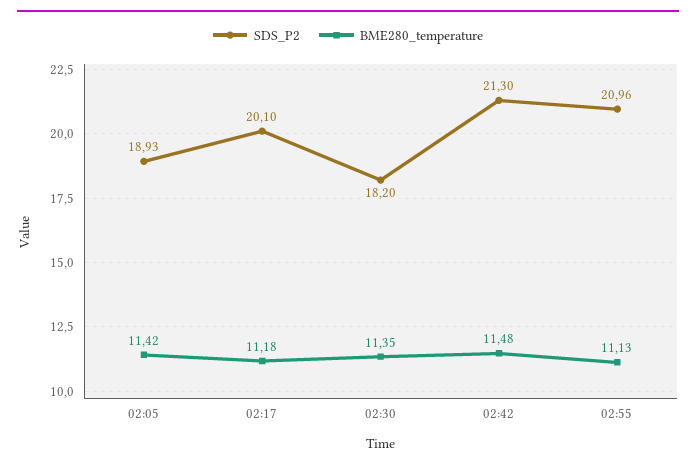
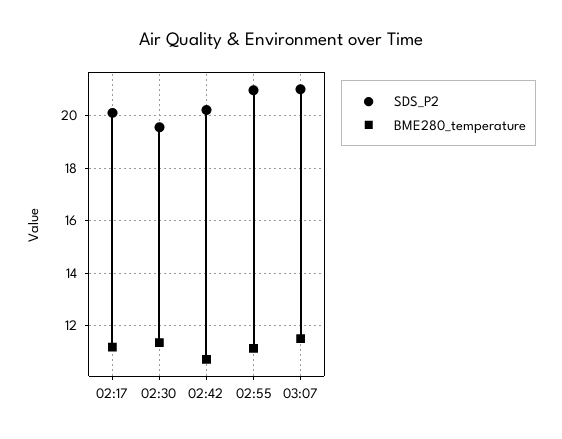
SDS_P2, 02:05: 18.93 -> none
BME280_temperature, 02:05: 11.42 -> none
SDS_P2, 02:30: 18.2 -> 19.5
SDS_P2, 02:42: 21.3 -> 20.25
BME280_temperature, 02:42: 11.48 -> 10.75
SDS_P2, 03:07: none -> 21
BME280_temperature, 03:07: none -> 11.5

